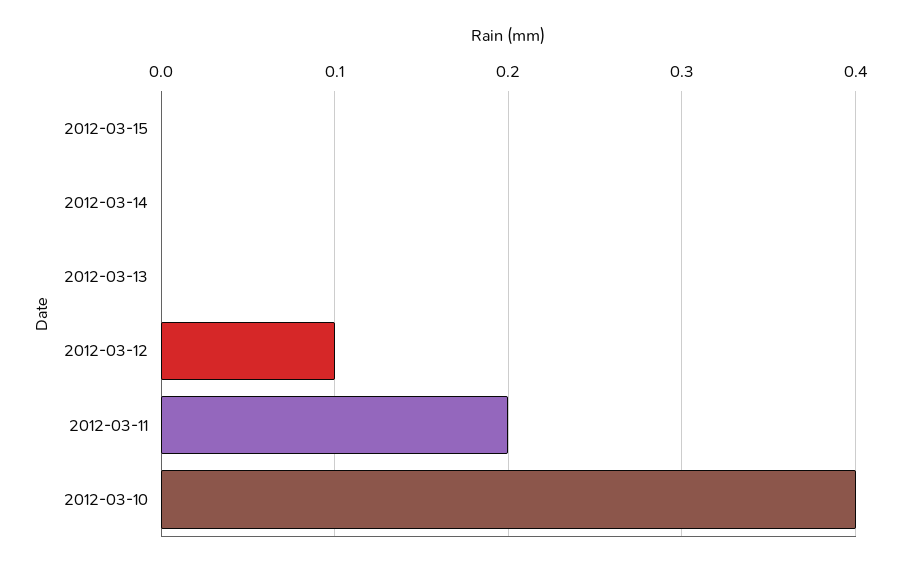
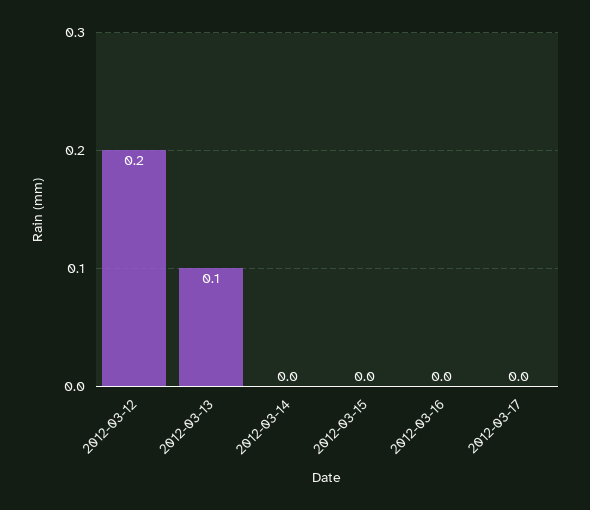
2012-03-13: 0 -> 0.1
2012-03-12: 0.1 -> 0.2
2012-03-11: 0.2 -> none
2012-03-10: 0.4 -> none
2012-03-16: none -> 0
2012-03-17: none -> 0

